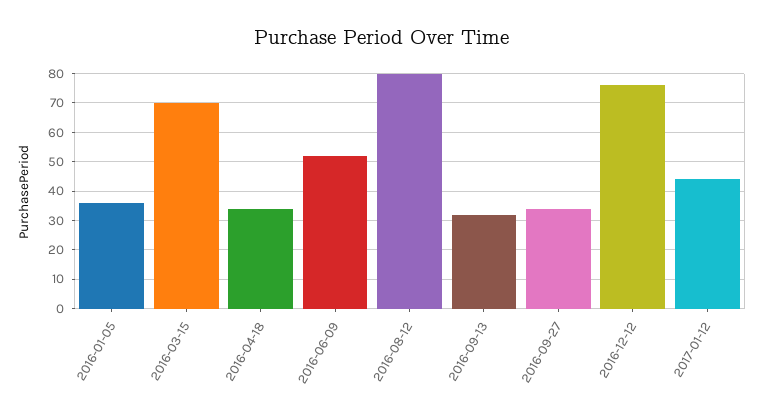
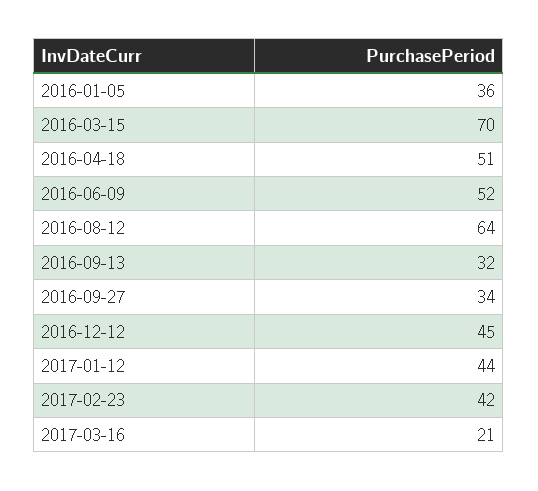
2016-04-18: 35 -> 51
2016-08-12: 80 -> 64
2016-12-12: 75 -> 45
2017-02-23: none -> 42
2017-03-16: none -> 21

